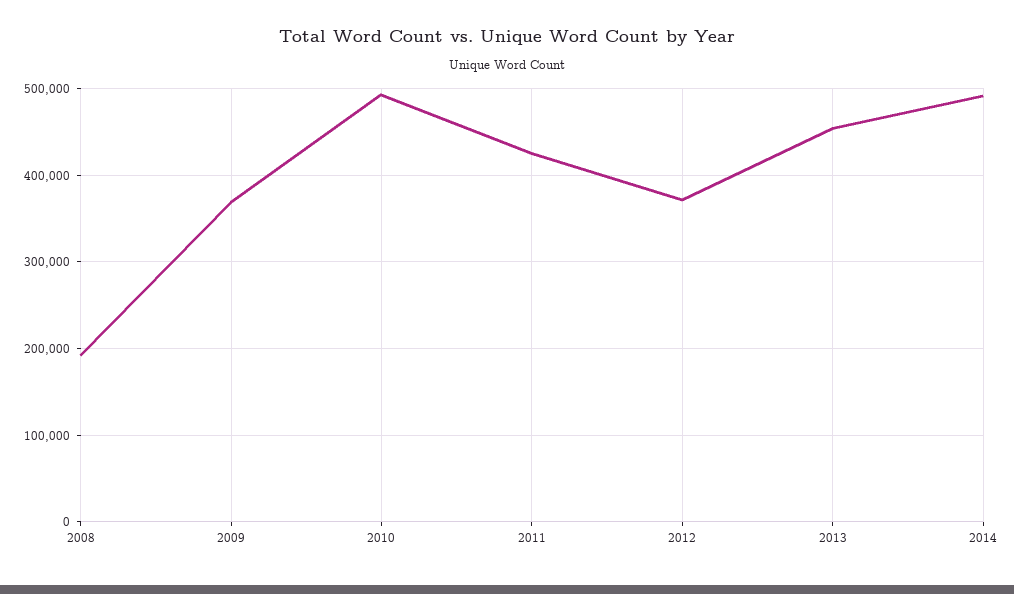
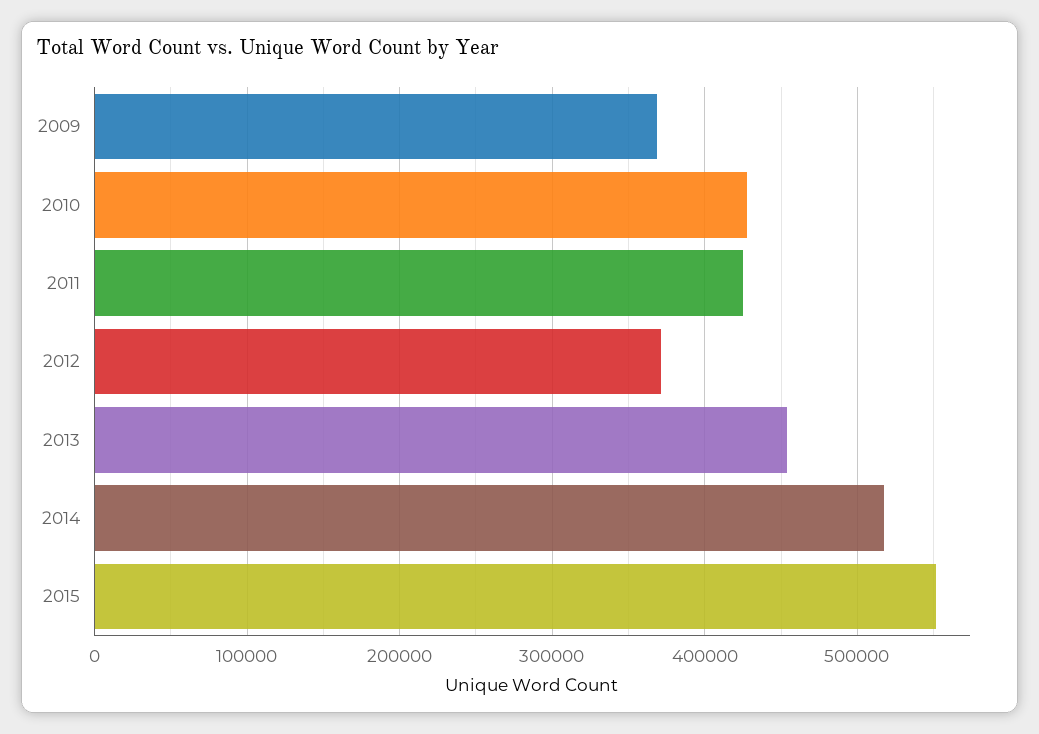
2008: 190000 -> none
2010: 490000 -> 430000
2014: 490000 -> 520000
2015: none -> 550000

